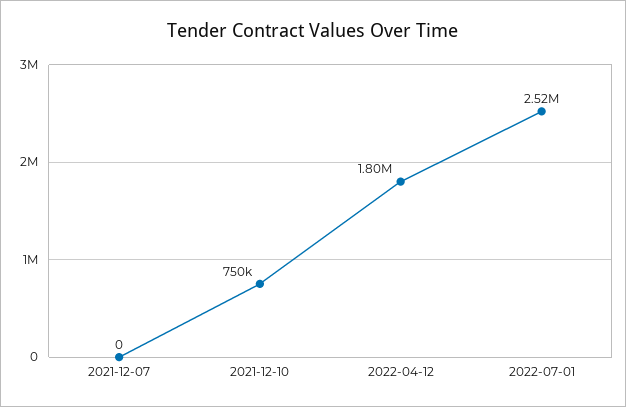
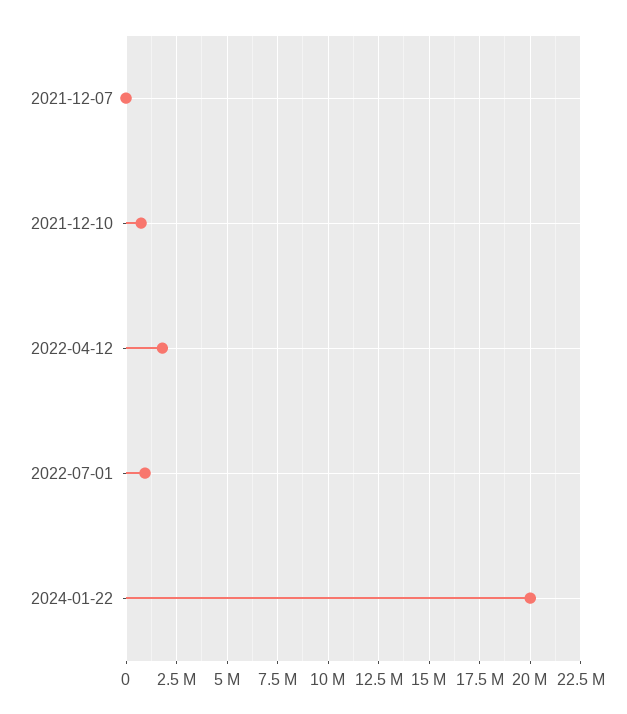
2022-07-01: 2520000 -> 1000000
2024-01-22: none -> 20000000

